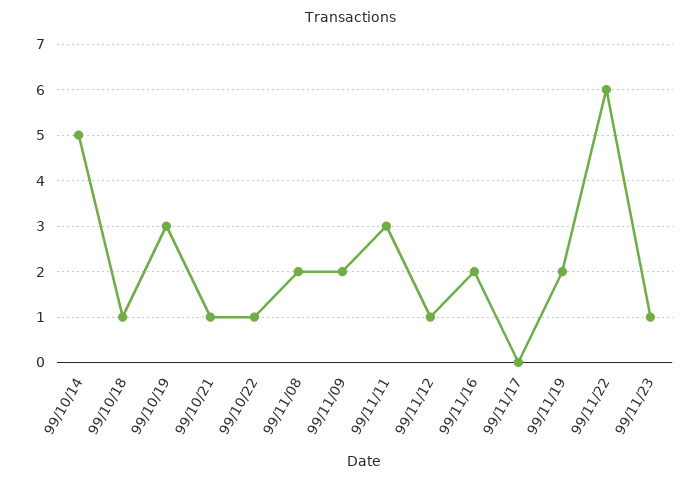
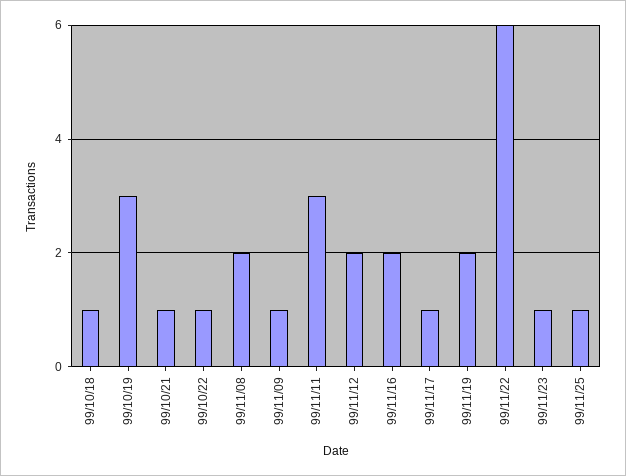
99/10/14: 5 -> none
99/11/09: 2 -> 1
99/11/12: 1 -> 2
99/11/17: 0 -> 1
99/11/25: none -> 1

